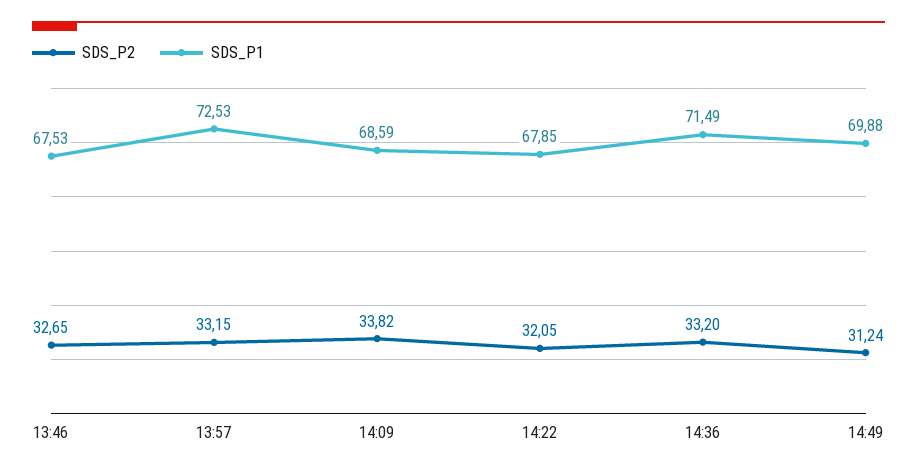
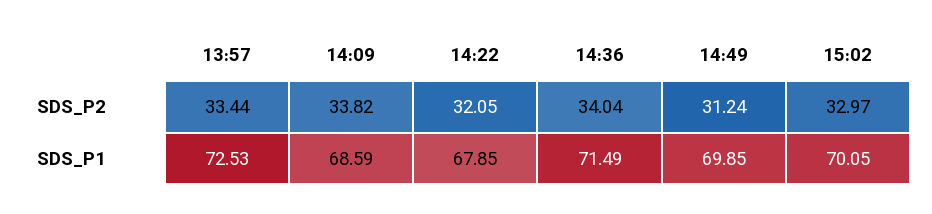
SDS_P2, 13:46: 32.65 -> none
SDS_P1, 13:46: 67.53 -> none
SDS_P2, 13:57: 33.15 -> 33.44
SDS_P2, 14:36: 33.2 -> 34.04
SDS_P1, 14:49: 69.88 -> 69.85
SDS_P2, 15:02: none -> 32.97
SDS_P1, 15:02: none -> 70.05

